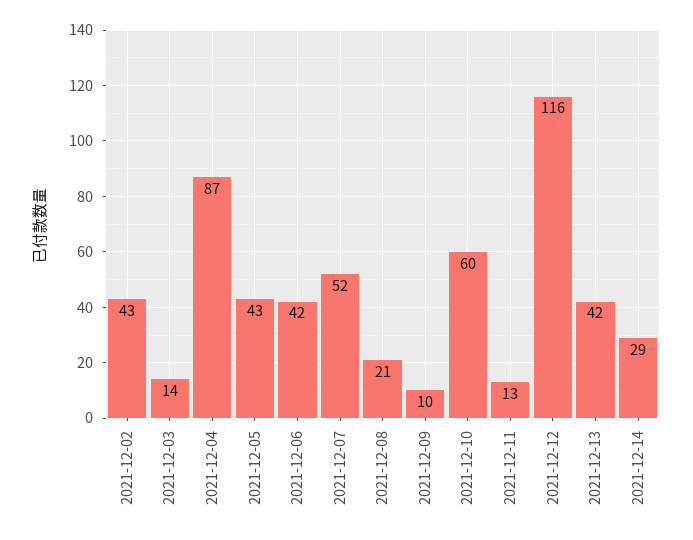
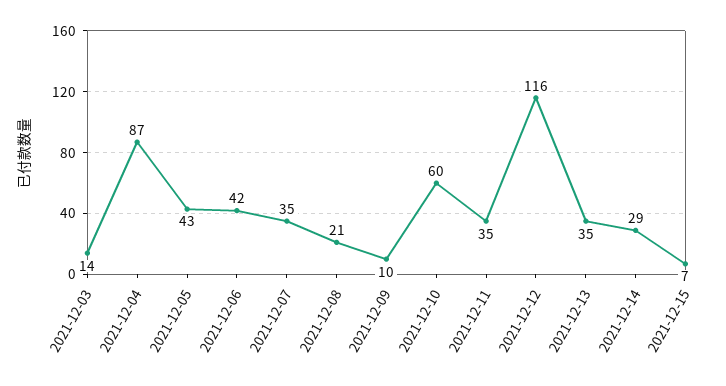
2021-12-02: 43 -> none
2021-12-07: 52 -> 35
2021-12-11: 13 -> 35
2021-12-13: 42 -> 35
2021-12-15: none -> 7

